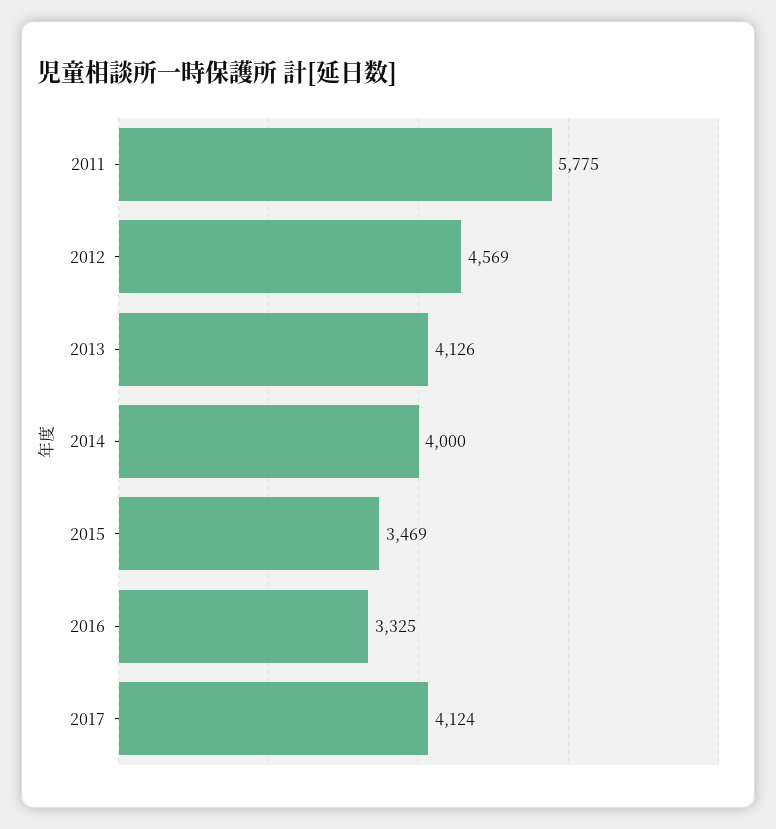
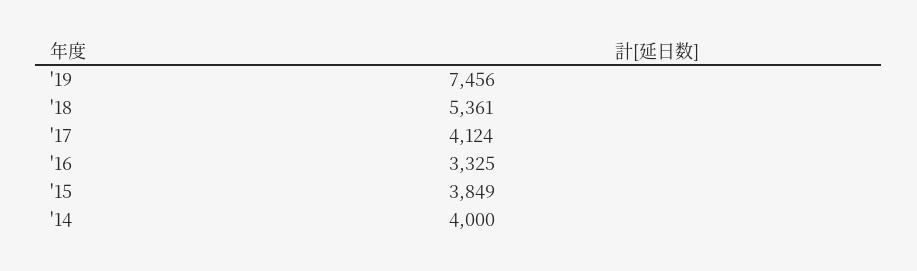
2011: 5775 -> none
2012: 4569 -> none
2013: 4126 -> none
2015: 3469 -> 3849
'19: none -> 7456
'18: none -> 5361

